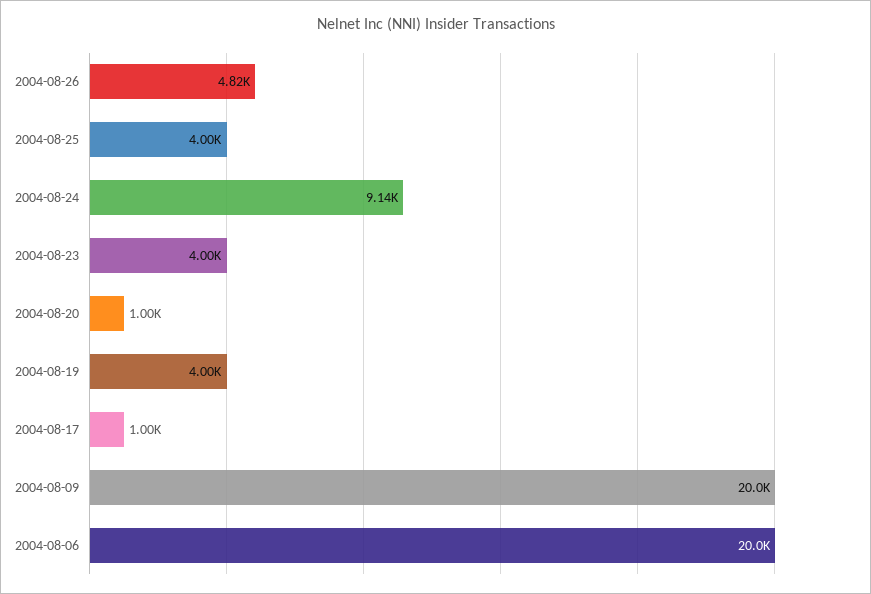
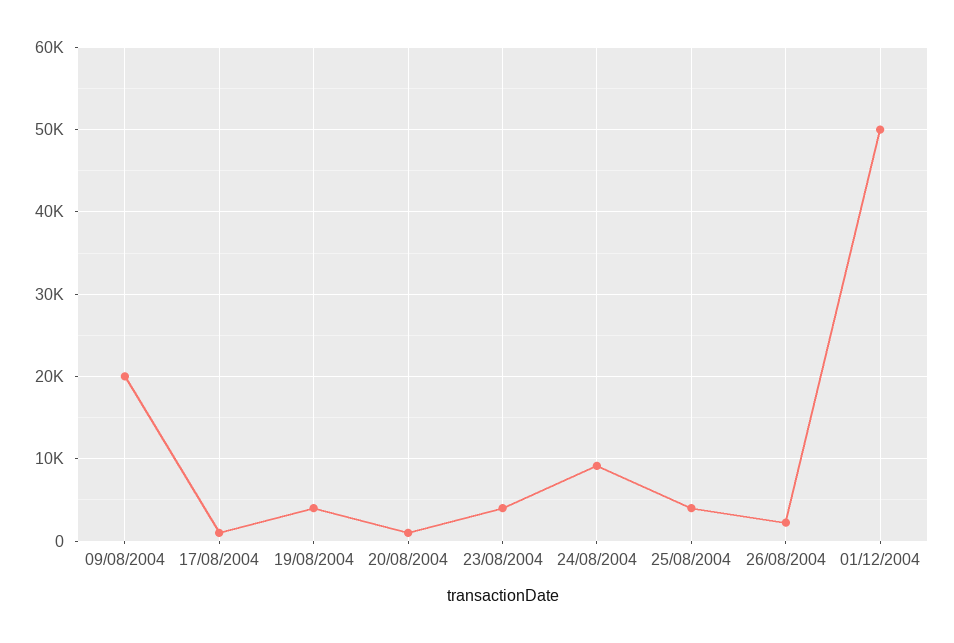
2004-08-26: 4820 -> 2000
2004-08-06: 20000 -> none
01/12/2004: none -> 50000

